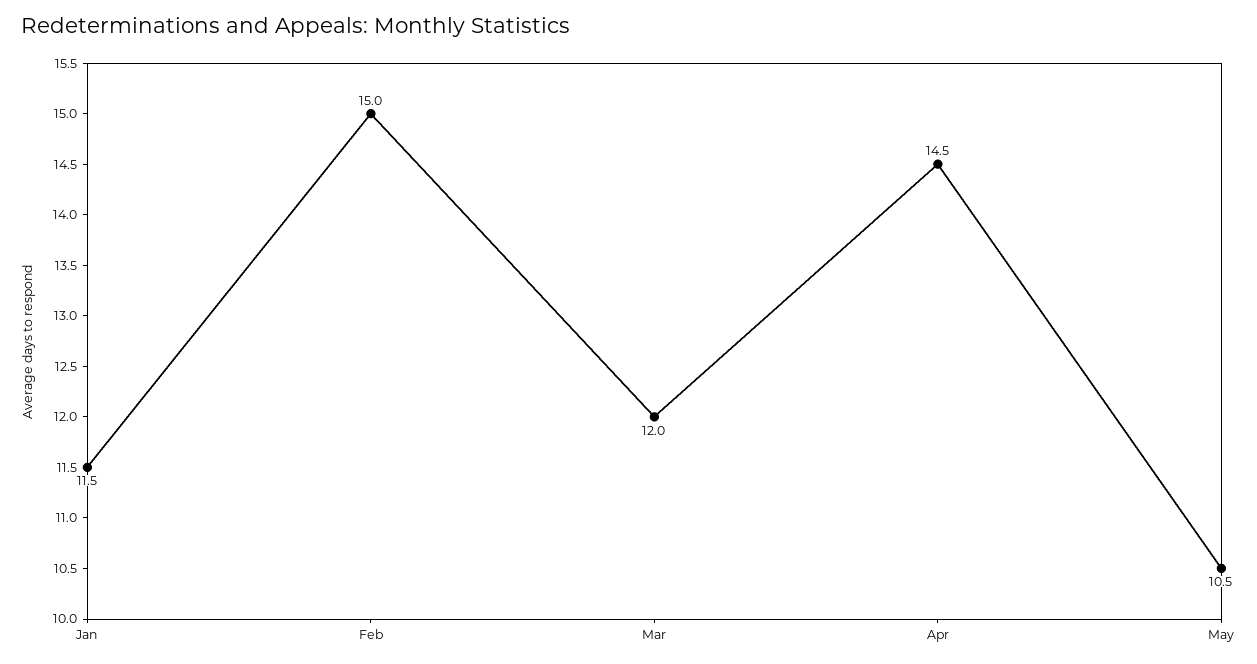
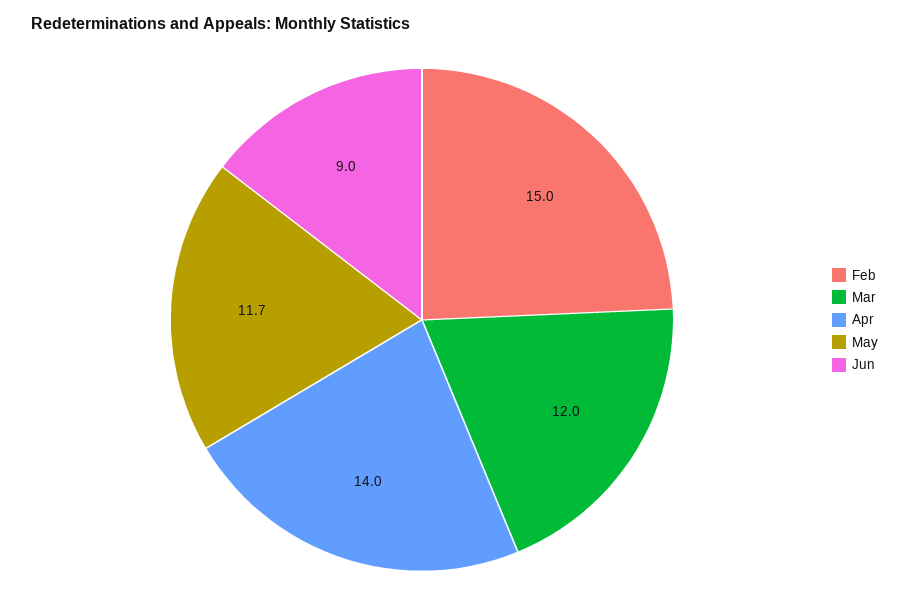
Jan: 11.5 -> none
Apr: 14.5 -> 14
May: 10.5 -> 11.7
Jun: none -> 9

